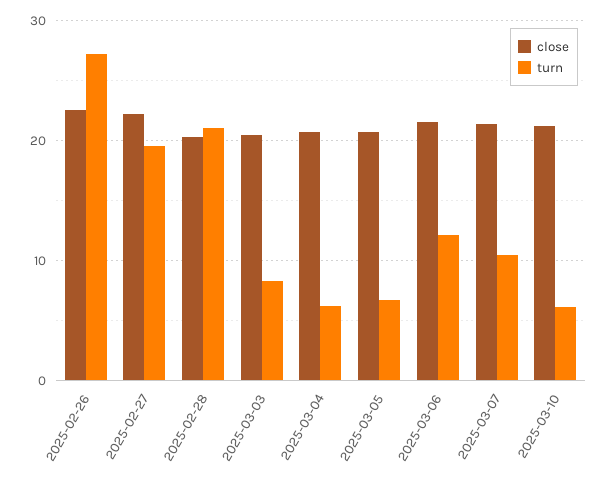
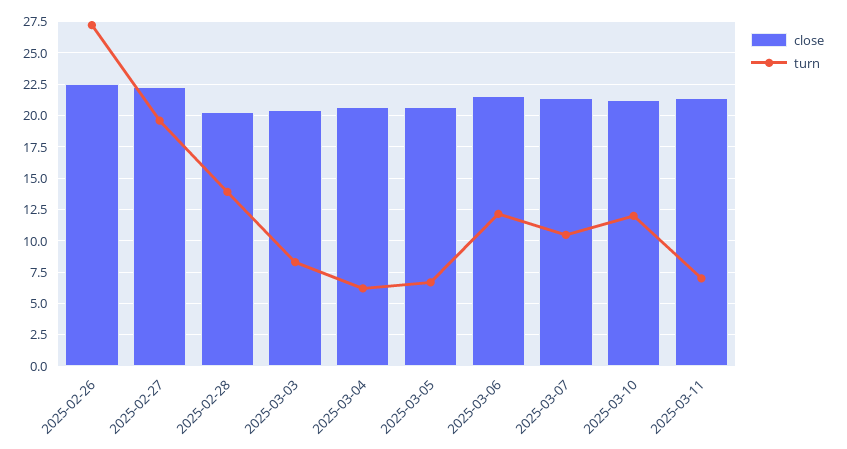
turn, 2025-02-28: 21 -> 14
turn, 2025-03-10: 6 -> 12
close, 2025-03-11: none -> 21.5
turn, 2025-03-11: none -> 7

